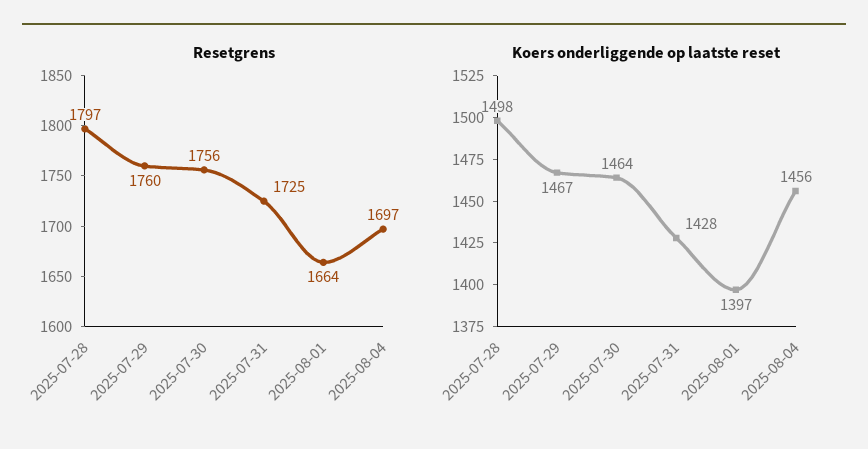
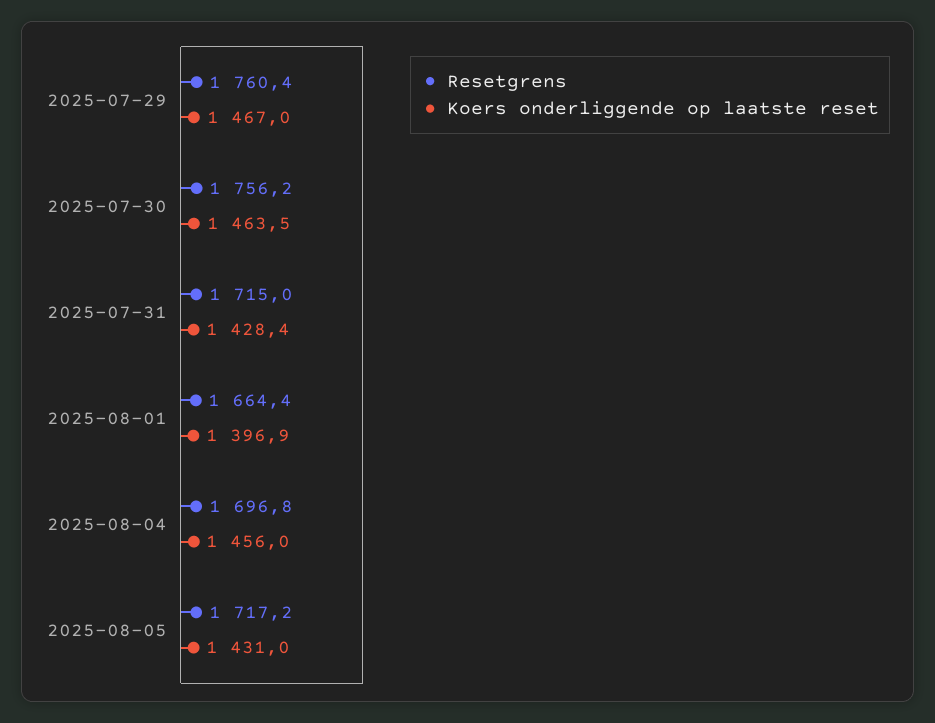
Resetgrens, 2025-07-28: 1797 -> none
Resetgrens, 2025-07-31: 1725 -> 1715
Koers onderliggende op laatste reset, 2025-07-28: 1498 -> none
Resetgrens, 2025-08-05: none -> 1717.2
Koers onderliggende op laatste reset, 2025-08-05: none -> 1431

